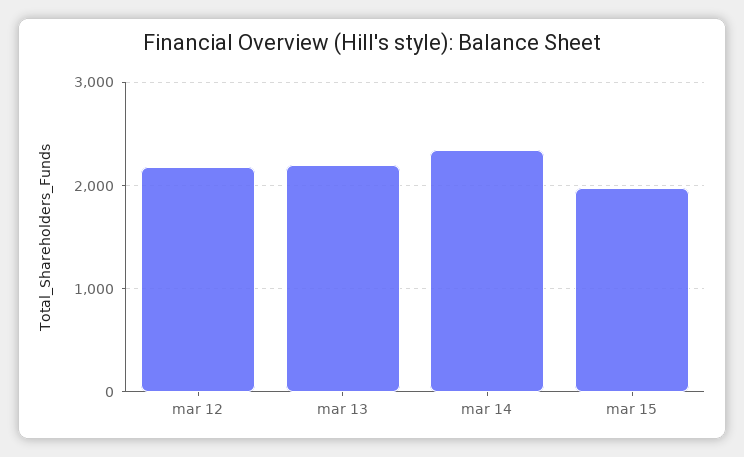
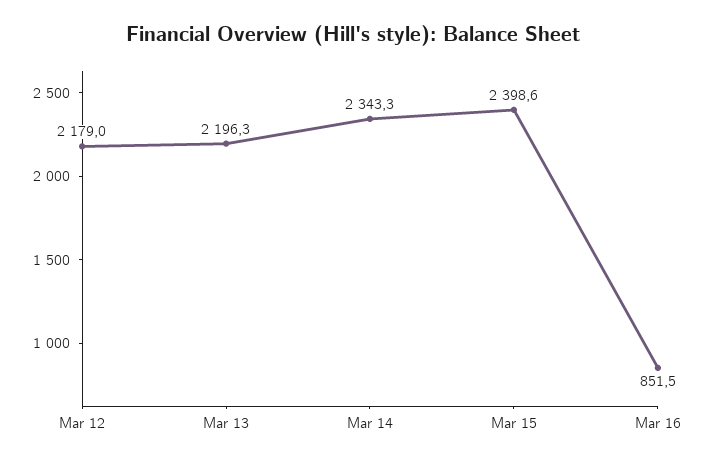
mar 15: 2000 -> 2398.6
Mar 16: none -> 851.5

